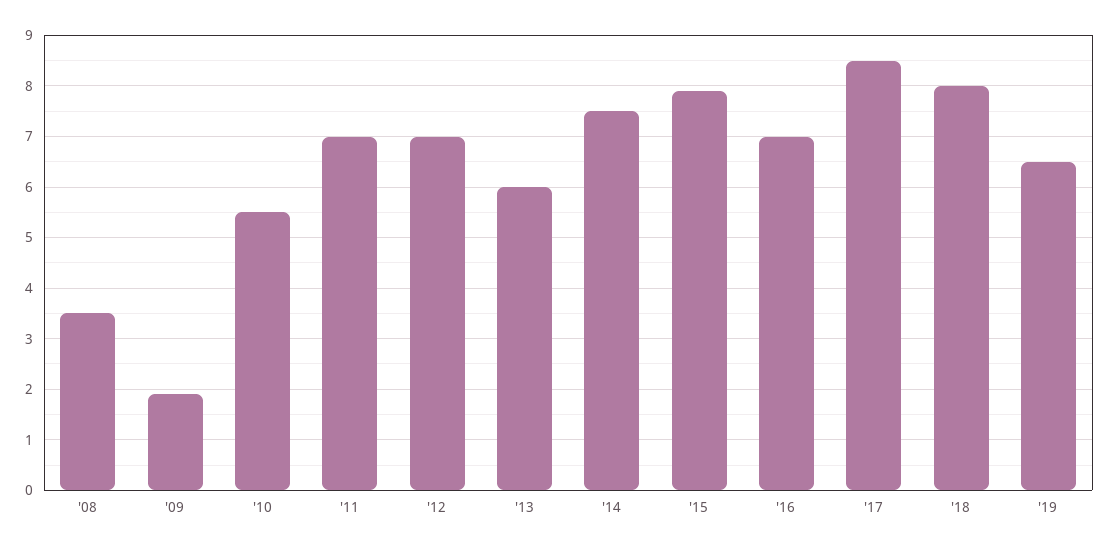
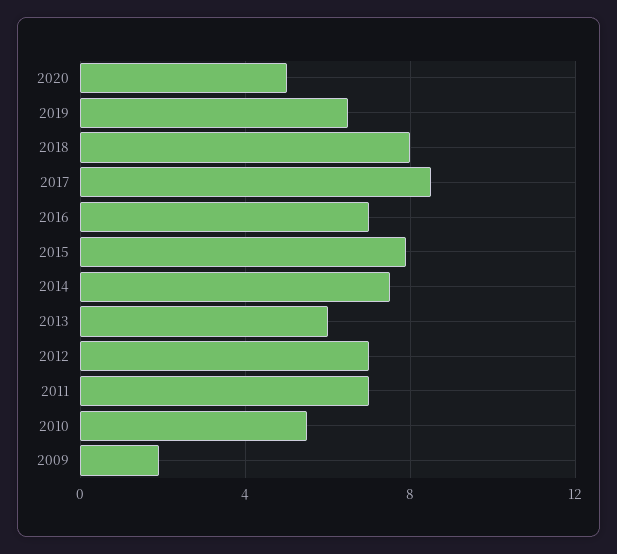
'08: 3.5 -> none
2020: none -> 5

